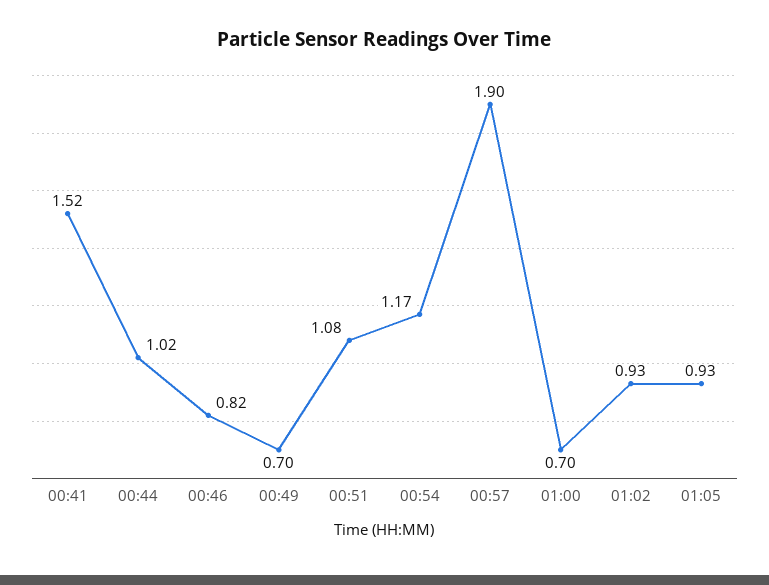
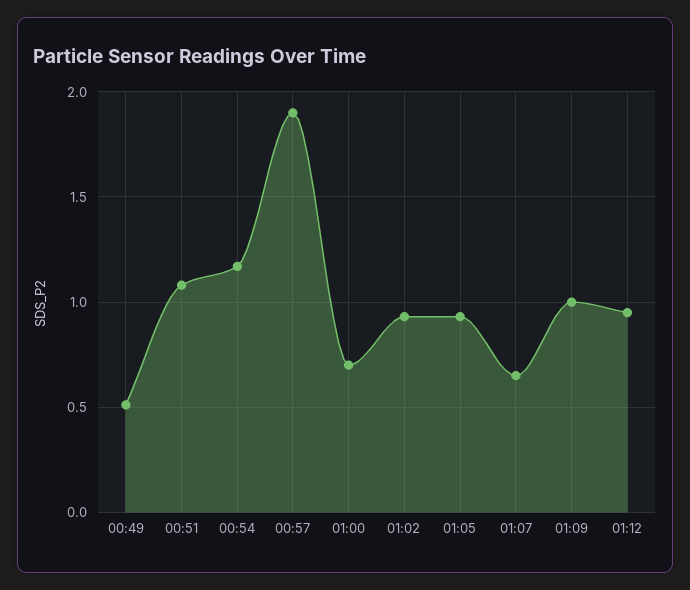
00:41: 1.52 -> none
00:44: 1.02 -> none
00:46: 0.82 -> none
00:49: 0.7 -> 0.5
01:07: none -> 0.65
01:09: none -> 1
01:12: none -> 0.95

